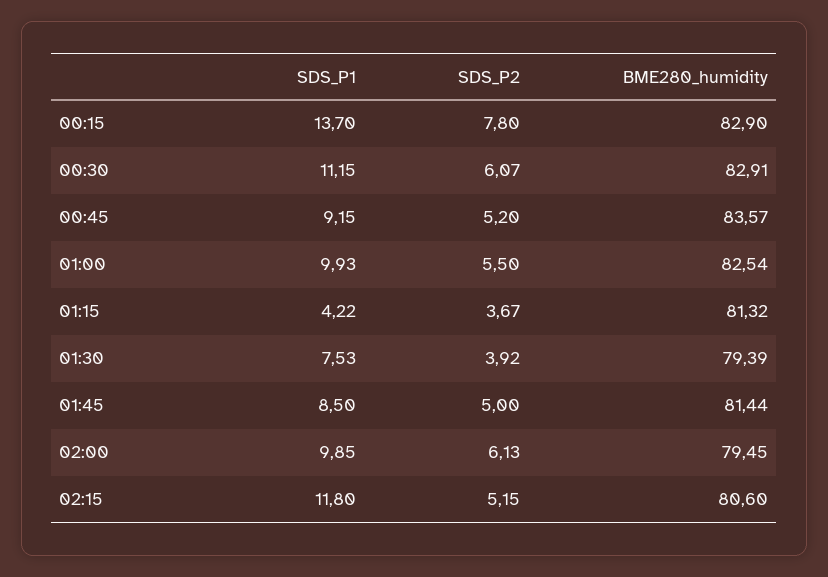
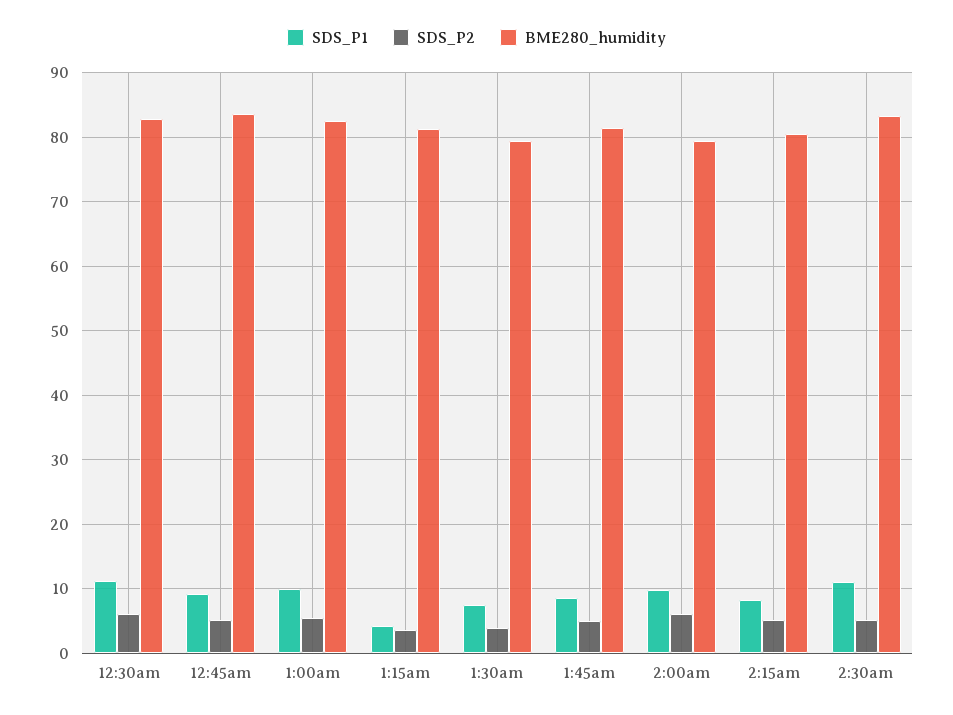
SDS_P1, 00:15: 13.7 -> none
SDS_P2, 00:15: 7.8 -> none
BME280_humidity, 00:15: 82.9 -> none
SDS_P1, 02:15: 11.8 -> 8
SDS_P1, 2:30am: none -> 11
SDS_P2, 2:30am: none -> 5
BME280_humidity, 2:30am: none -> 83

